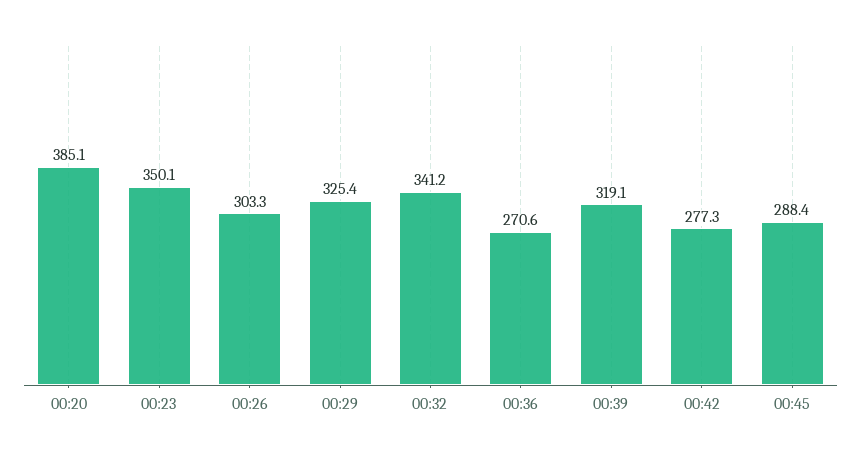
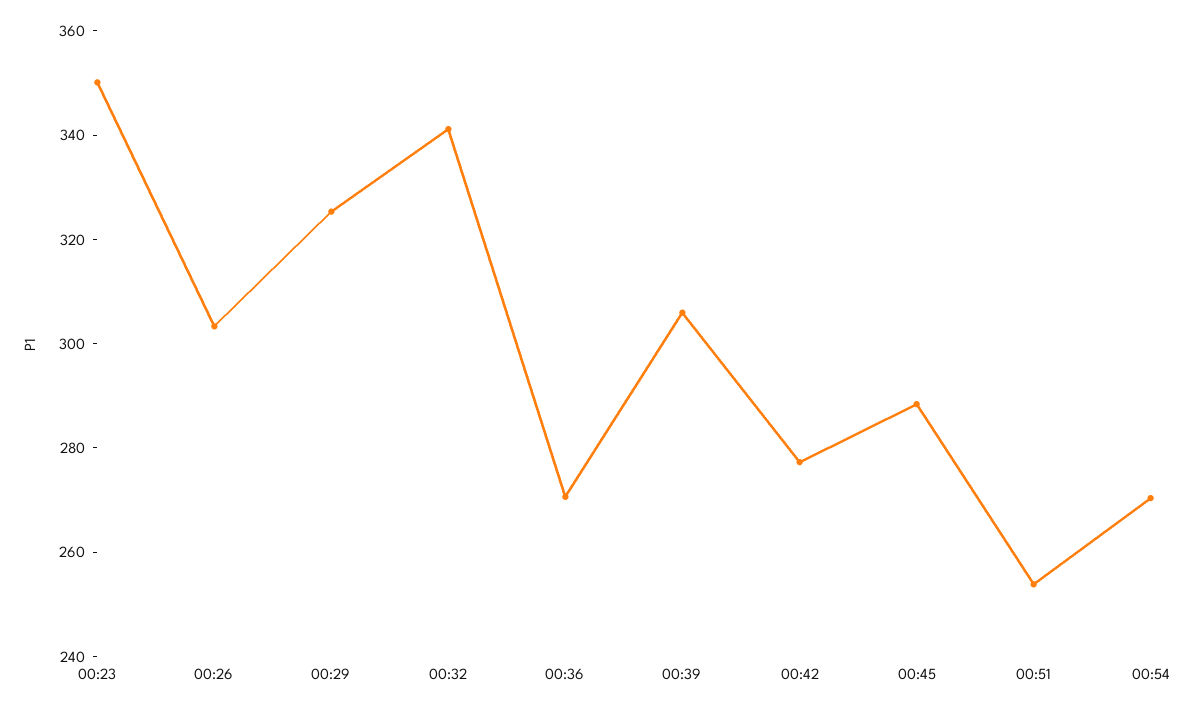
00:20: 385.1 -> none
00:39: 319.1 -> 305
00:51: none -> 255
00:54: none -> 270

